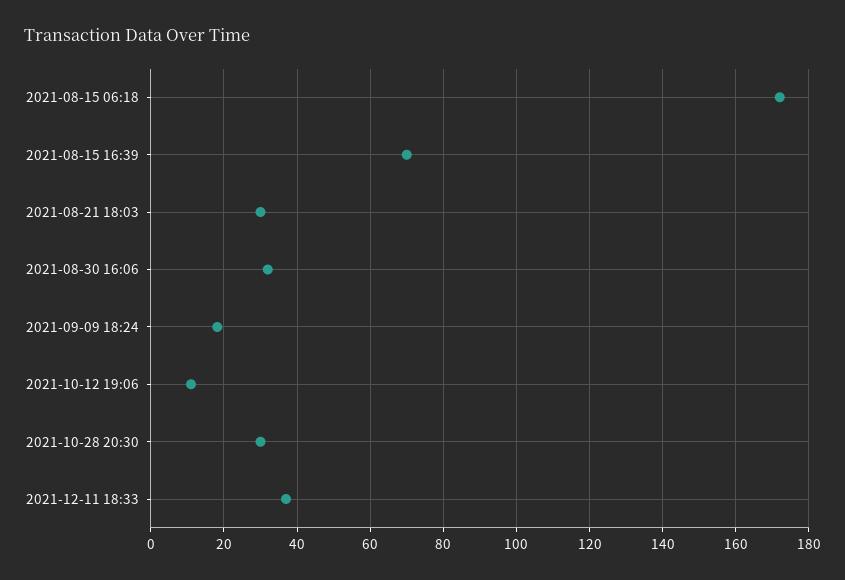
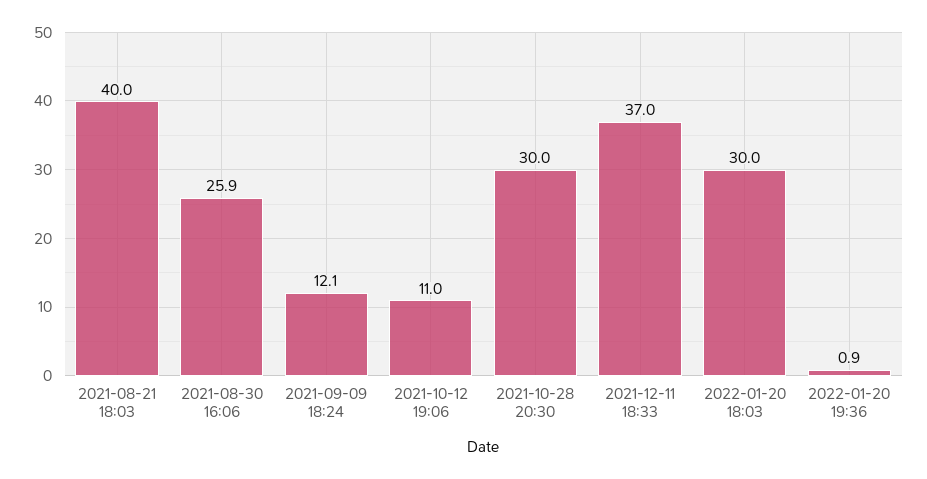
2021-08-15 06:18: 172 -> none
2021-08-15 16:39: 70 -> none
2021-08-21 18:03: 30 -> 40
2021-08-30 16:06: 32 -> 25.9
2021-09-09 18:24: 18 -> 12.1
2022-01-20 18:03: none -> 30
2022-01-20 19:36: none -> 0.9

